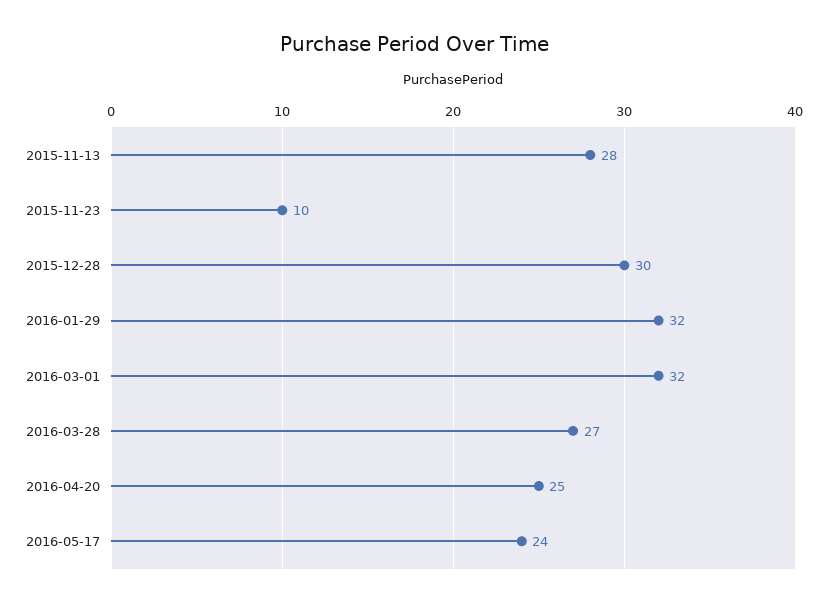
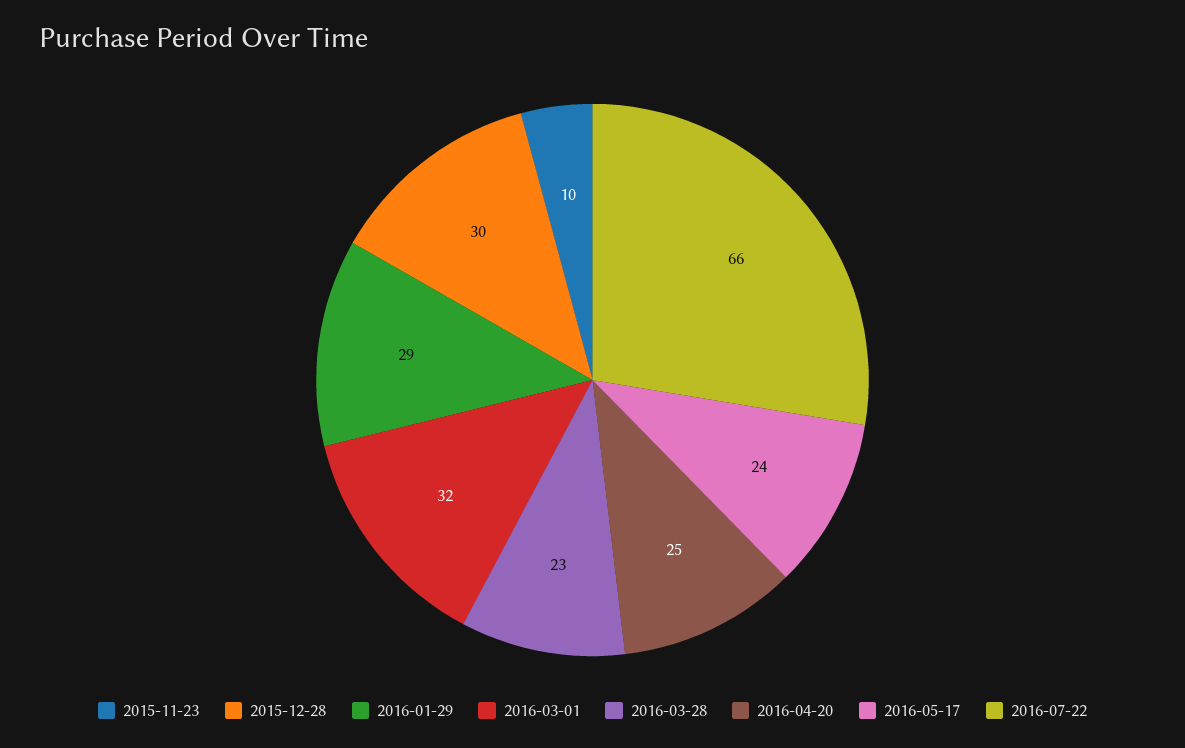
2015-11-13: 28 -> none
2016-01-29: 32 -> 29
2016-03-28: 27 -> 23
2016-07-22: none -> 66

